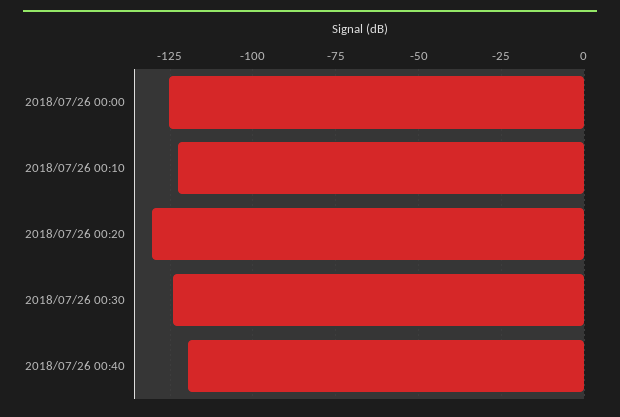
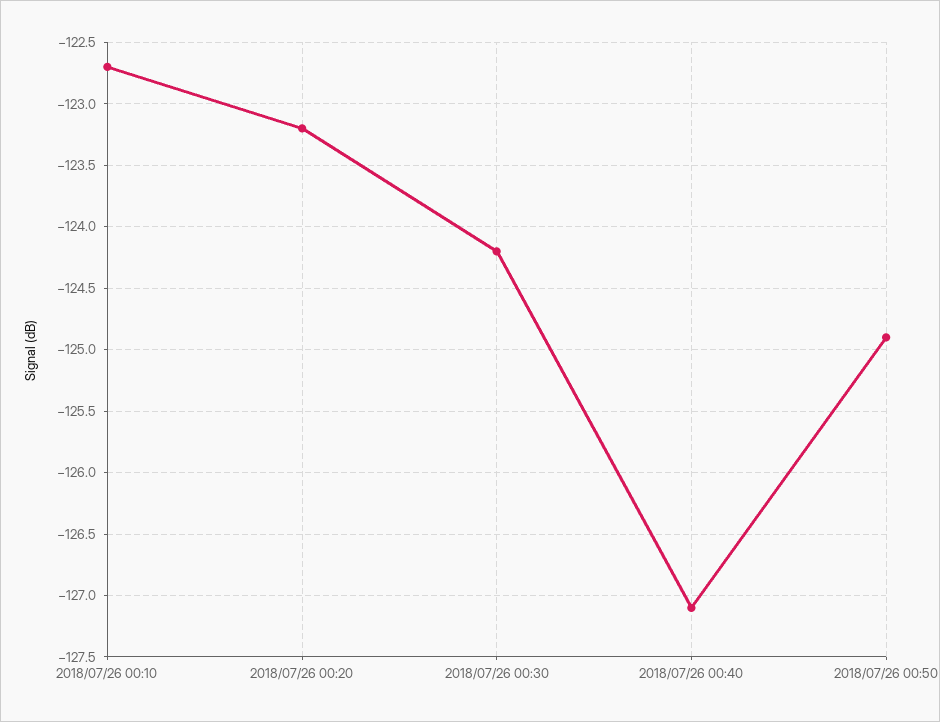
2018/07/26 00:00: -125 -> none
2018/07/26 00:20: -130 -> -123.2
2018/07/26 00:40: -120 -> -127.1
2018/07/26 00:50: none -> -124.9

